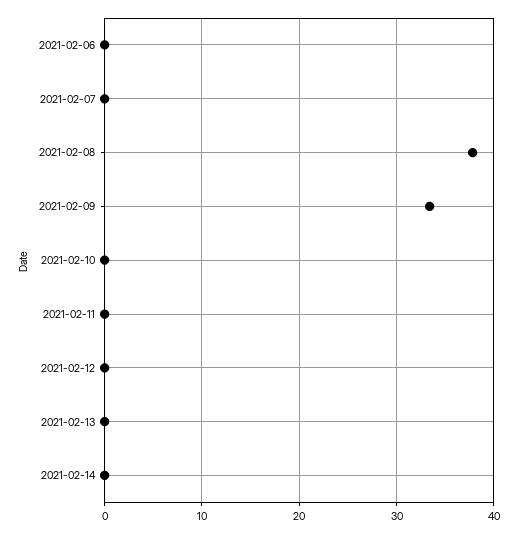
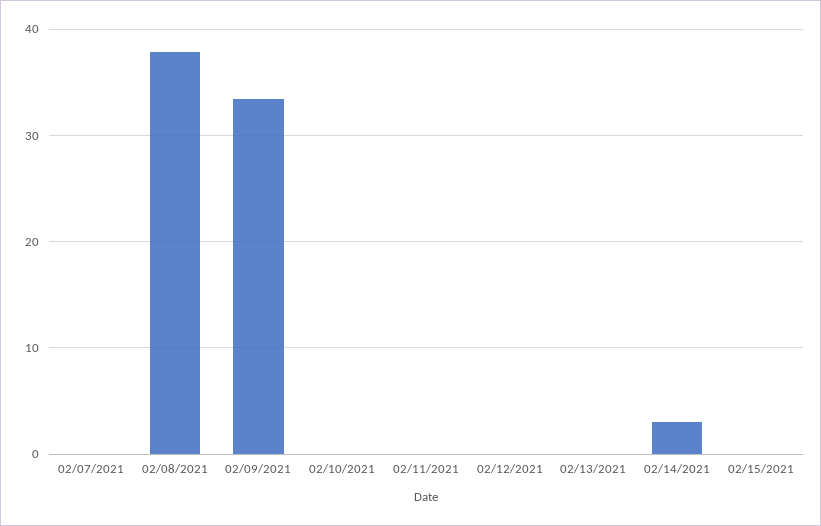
2021-02-06: 0 -> none
2021-02-14: 0 -> 3
02/15/2021: none -> 0

